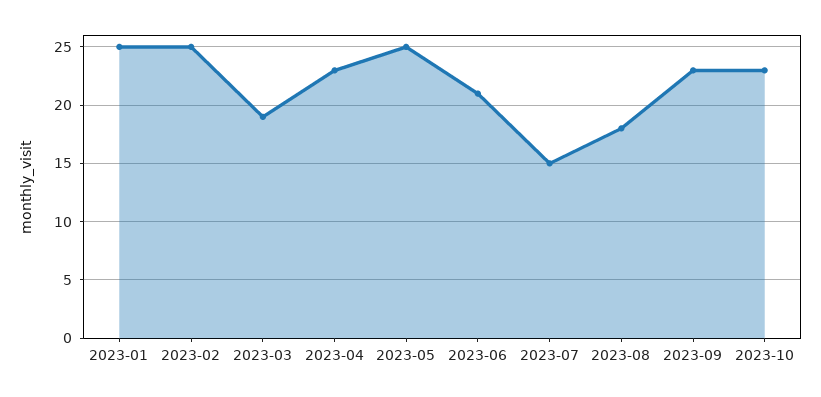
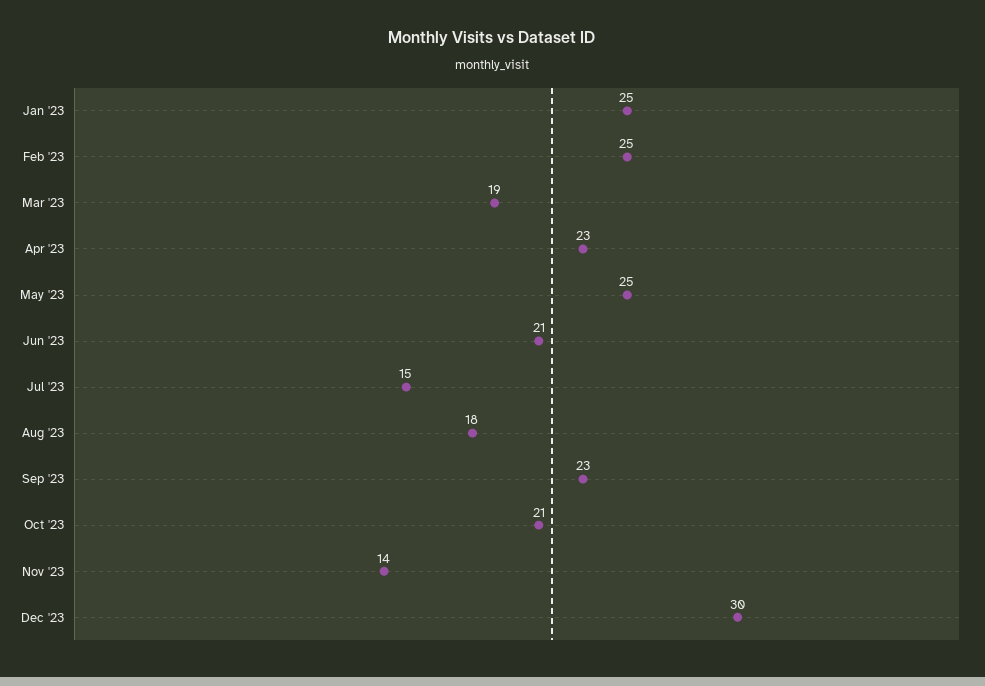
2023-10: 23 -> 21
Nov '23: none -> 14
Dec '23: none -> 30

